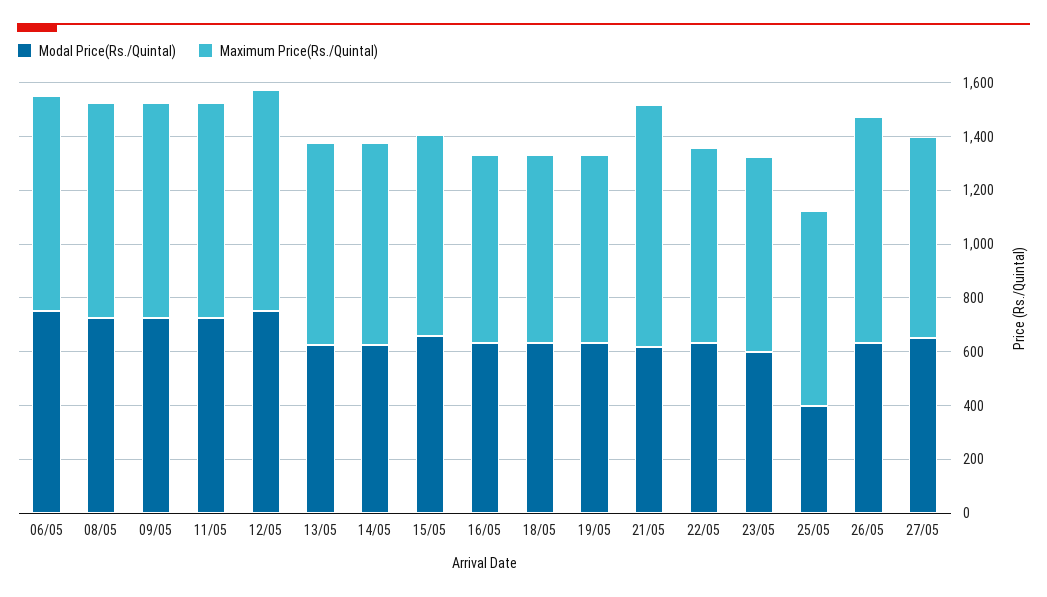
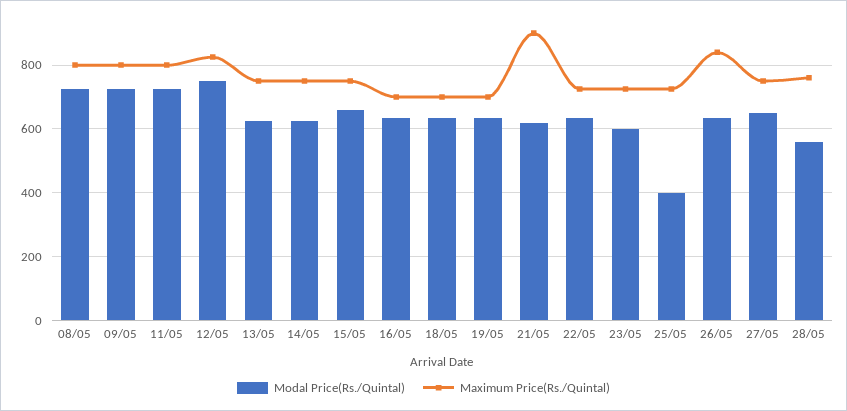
Modal Price(Rs./Quintal), 06/05: 750 -> none
Maximum Price(Rs./Quintal), 06/05: 800 -> none
Modal Price(Rs./Quintal), 28/05: none -> 560
Maximum Price(Rs./Quintal), 28/05: none -> 760

